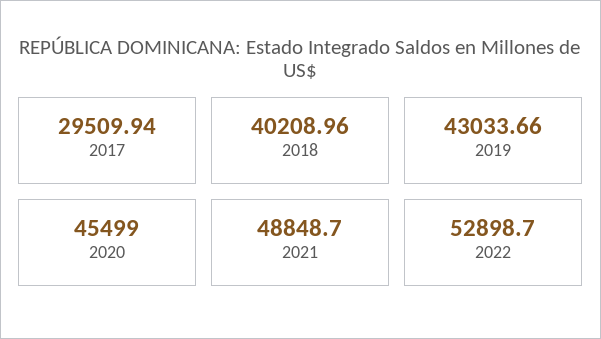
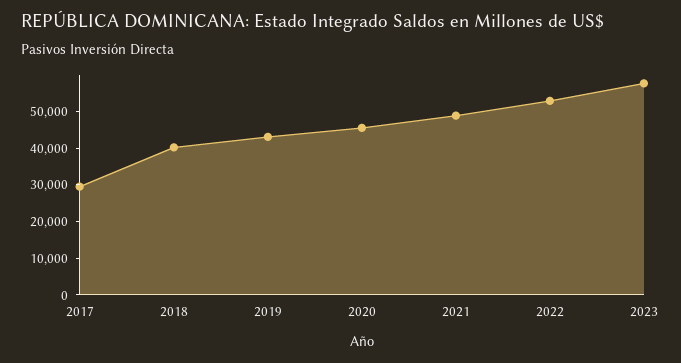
2023: none -> 57500

